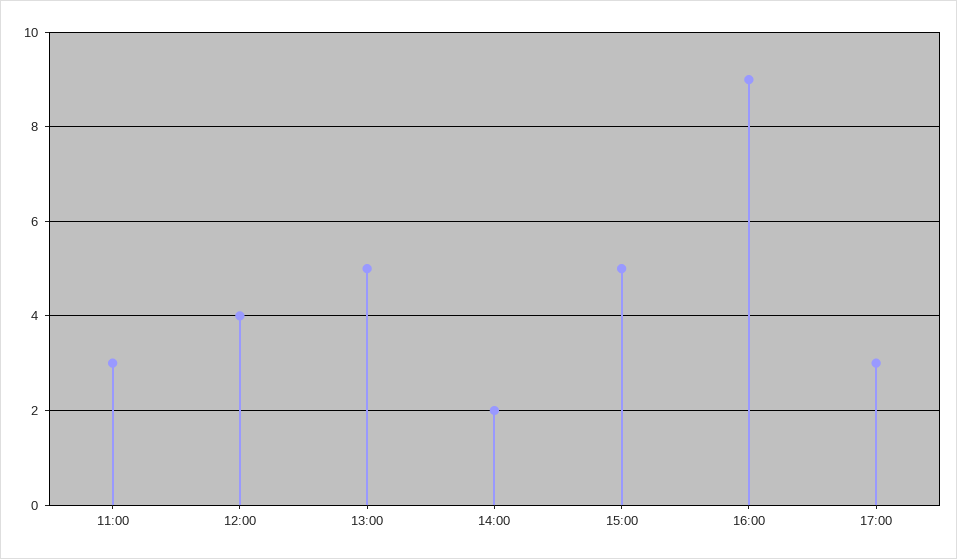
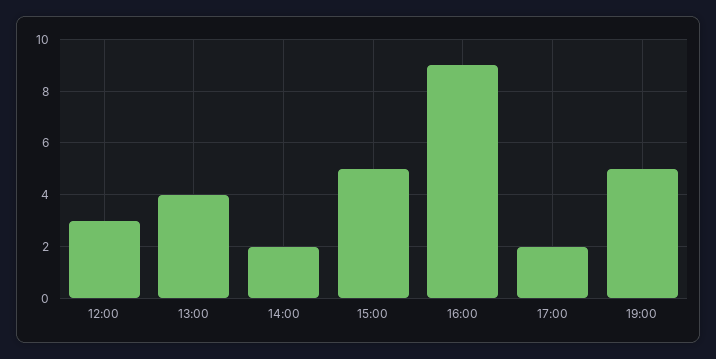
11:00: 3 -> none
12:00: 4 -> 3
13:00: 5 -> 4
17:00: 3 -> 2
19:00: none -> 5

